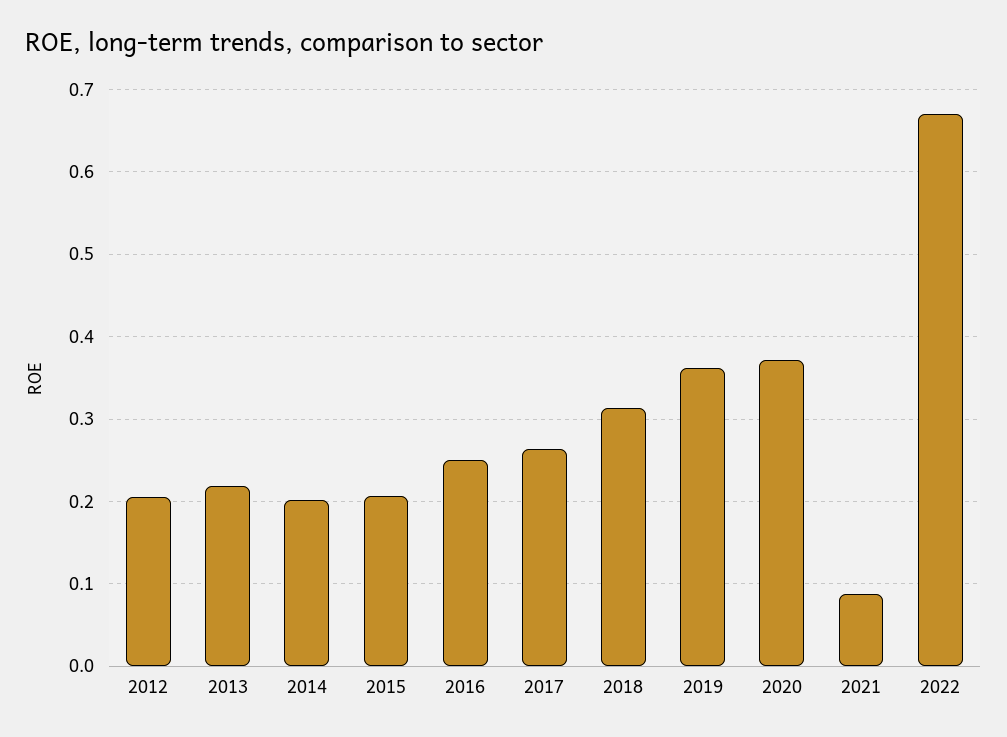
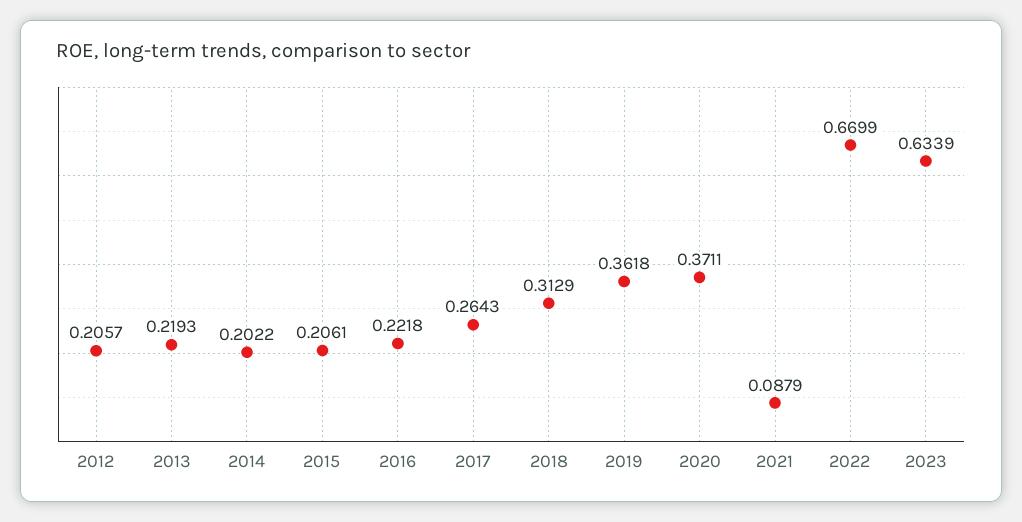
2016: 0.25 -> 0.2218
2023: none -> 0.6339

